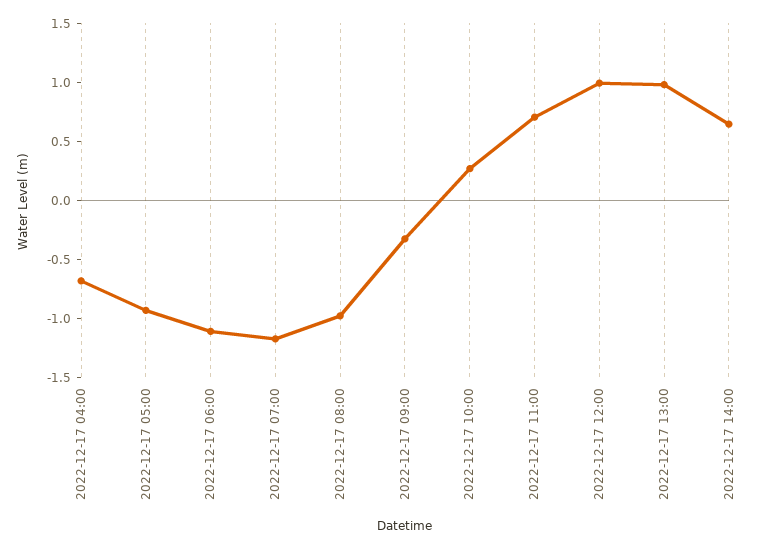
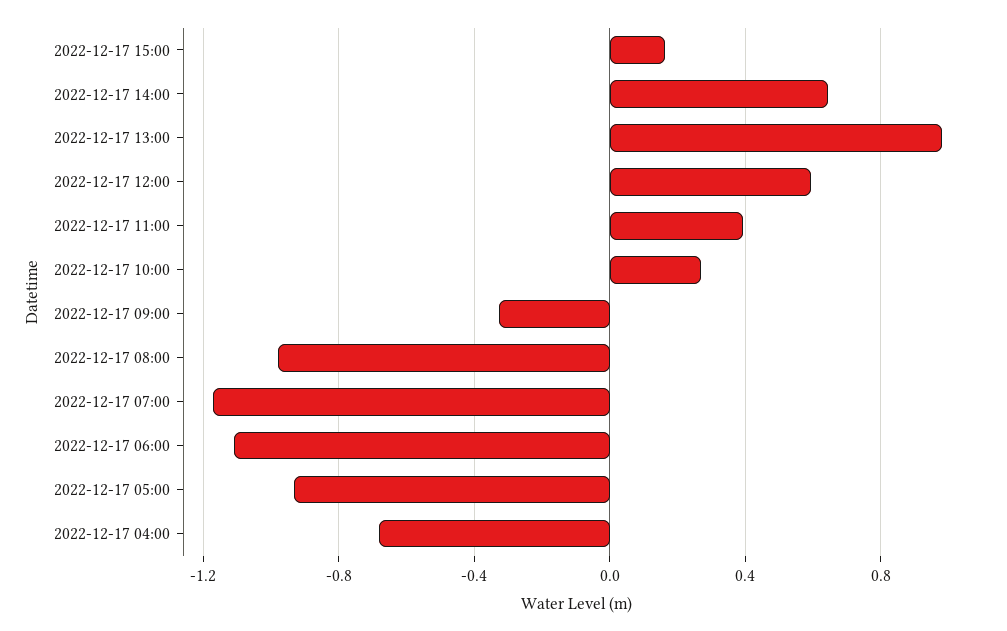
2022-12-17 11:00: 0.7 -> 0.4
2022-12-17 12:00: 1 -> 0.6
2022-12-17 15:00: none -> 0.15

